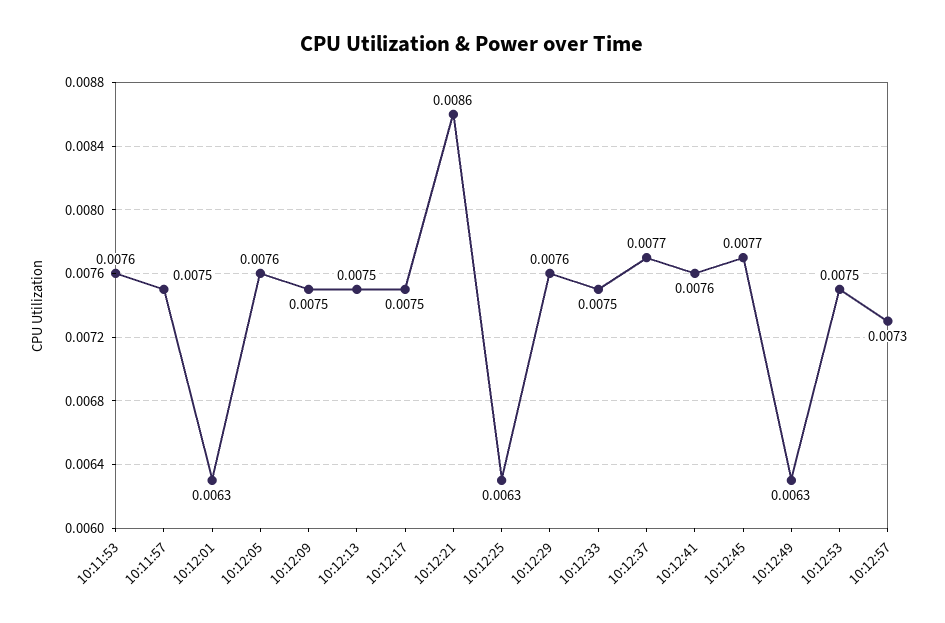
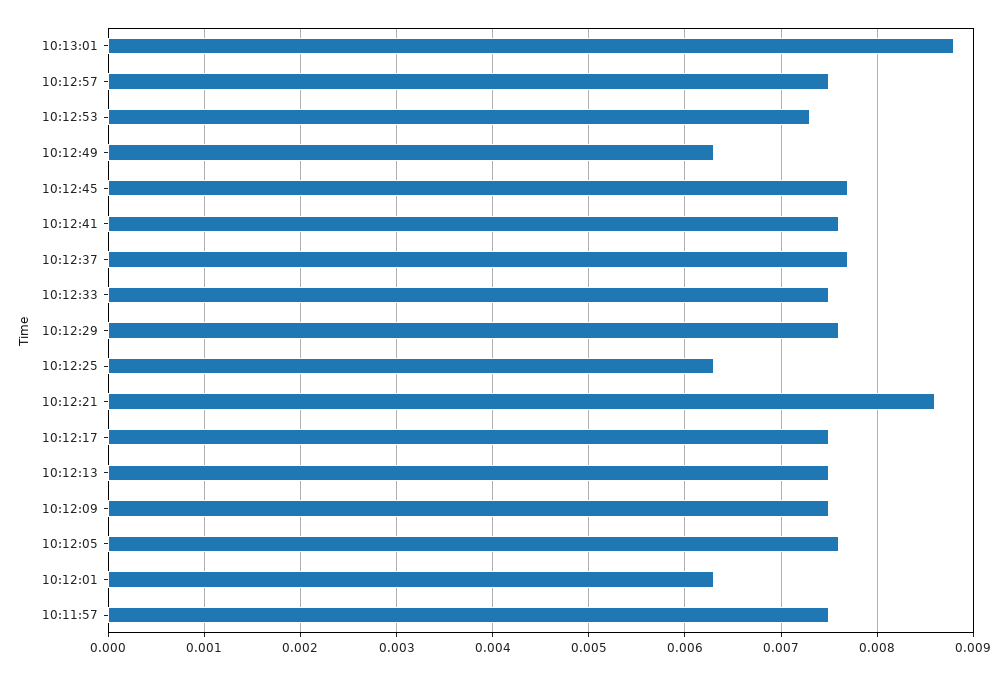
10:11:53: 0.0076 -> none
10:12:53: 0.0075 -> 0.0073
10:12:57: 0.0073 -> 0.0075
10:13:01: none -> 0.0088

